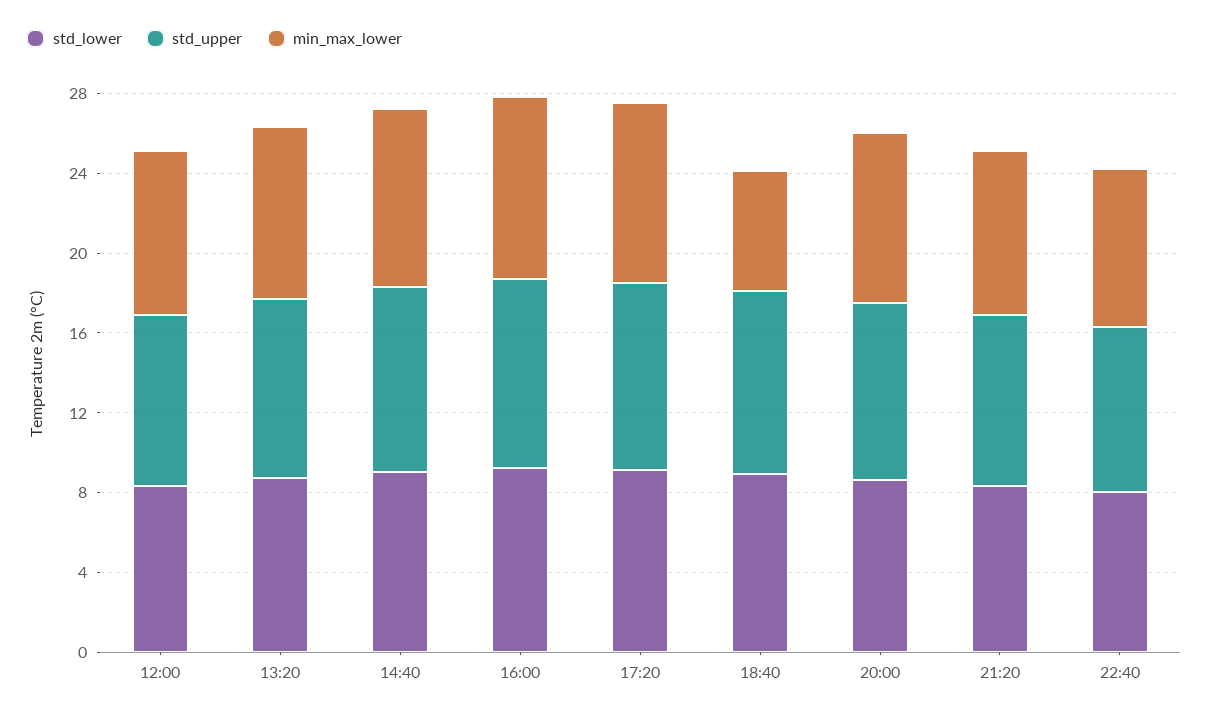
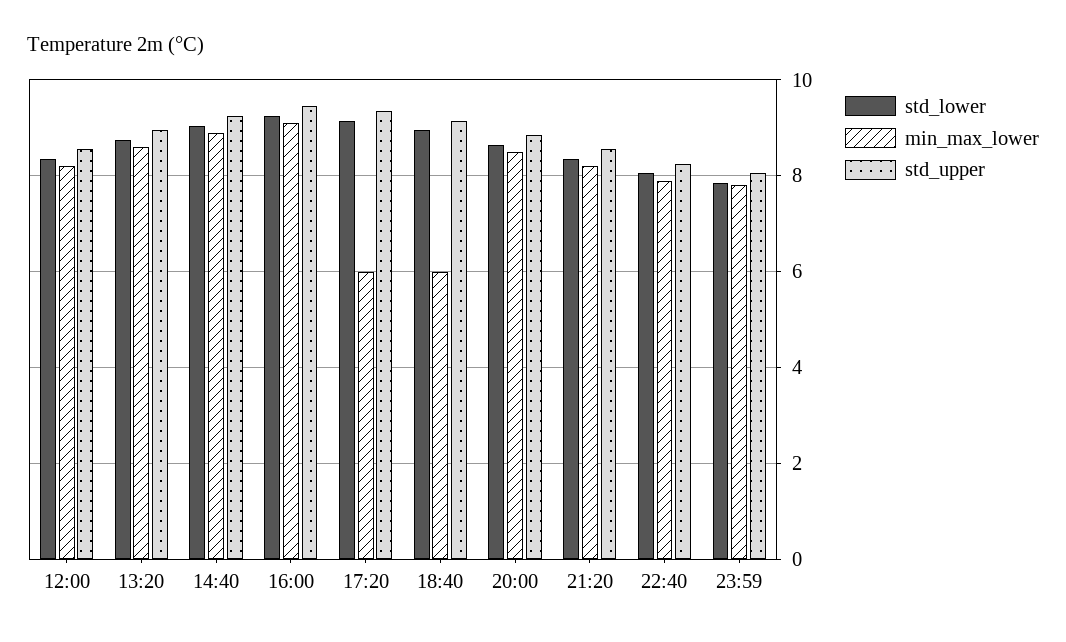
min_max_lower, 17:20: 9 -> 6
std_lower, 23:59: none -> 7.8
min_max_lower, 23:59: none -> 7.8
std_upper, 23:59: none -> 8

